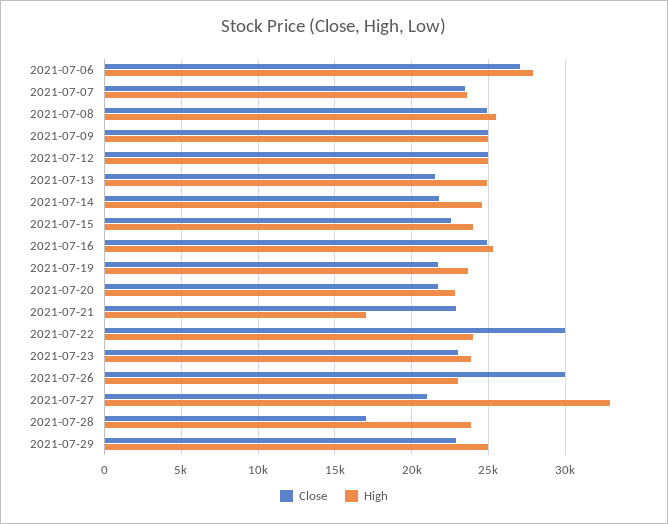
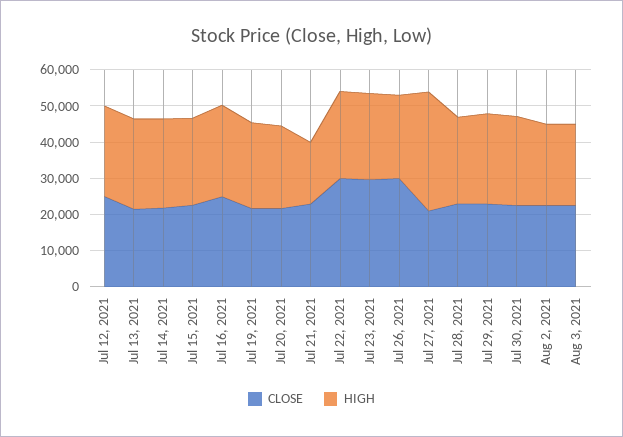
Close, 2021-07-06: 27000 -> none
High, 2021-07-06: 28000 -> none
Close, 2021-07-07: 23500 -> none
High, 2021-07-07: 23500 -> none
Close, 2021-07-08: 25000 -> none
High, 2021-07-08: 25500 -> none
Close, 2021-07-09: 25000 -> none
High, 2021-07-09: 25000 -> none
Close, 2021-07-23: 23000 -> 30000
Close, 2021-07-28: 17000 -> 22500
Close, Jul 30, 2021: none -> 22500
High, Jul 30, 2021: none -> 25000
Close, Aug 2, 2021: none -> 22500
High, Aug 2, 2021: none -> 22500
Close, Aug 3, 2021: none -> 22500
High, Aug 3, 2021: none -> 22500

